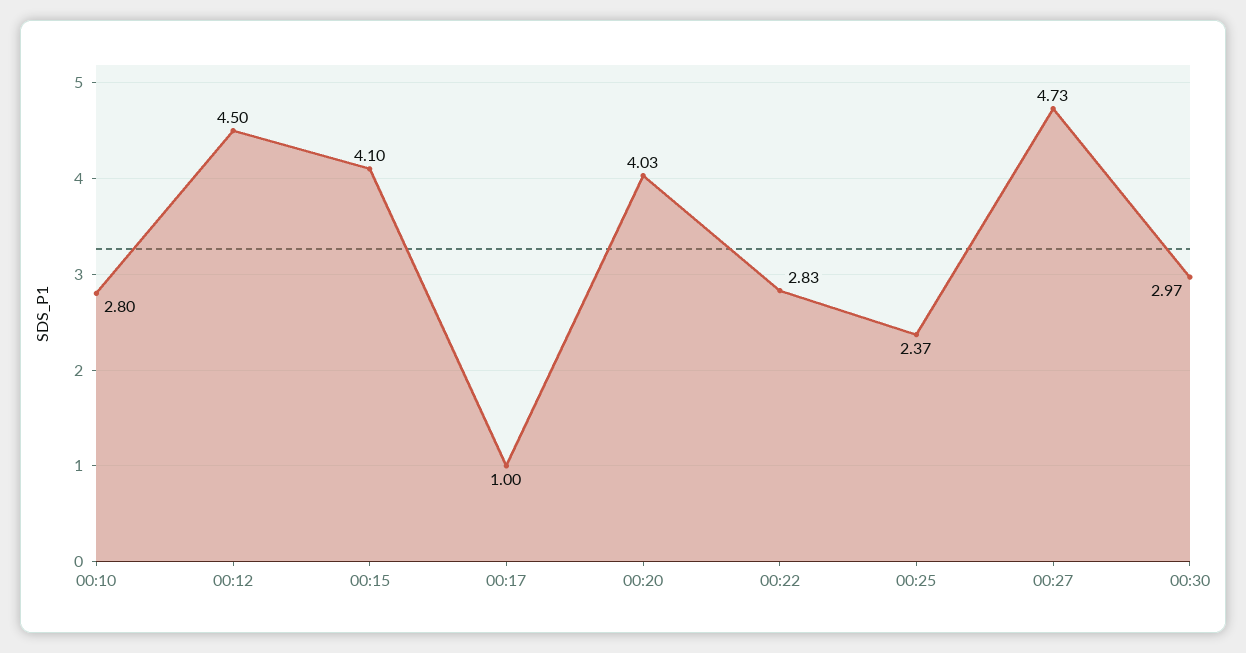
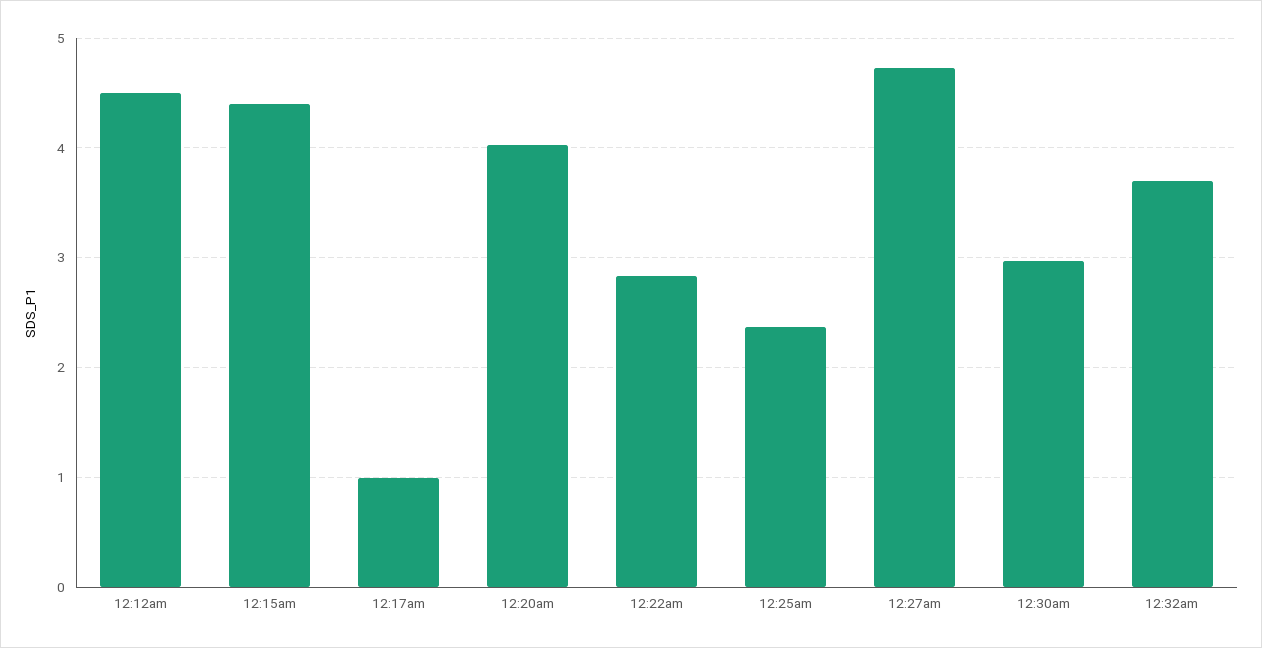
00:10: 2.8 -> none
00:15: 4.1 -> 4.4
12:32am: none -> 3.7

